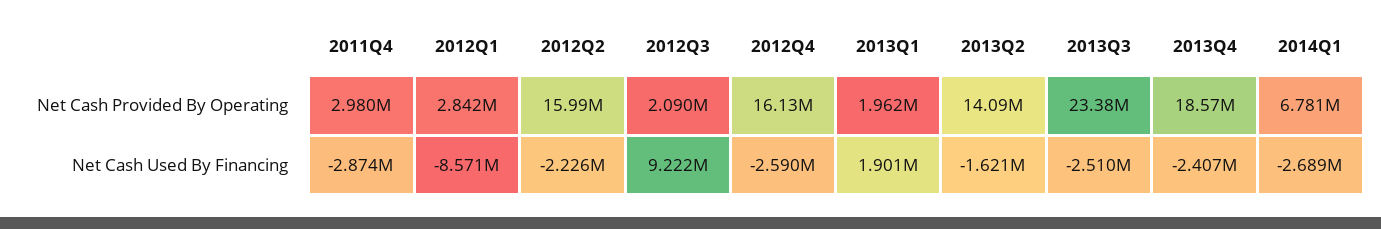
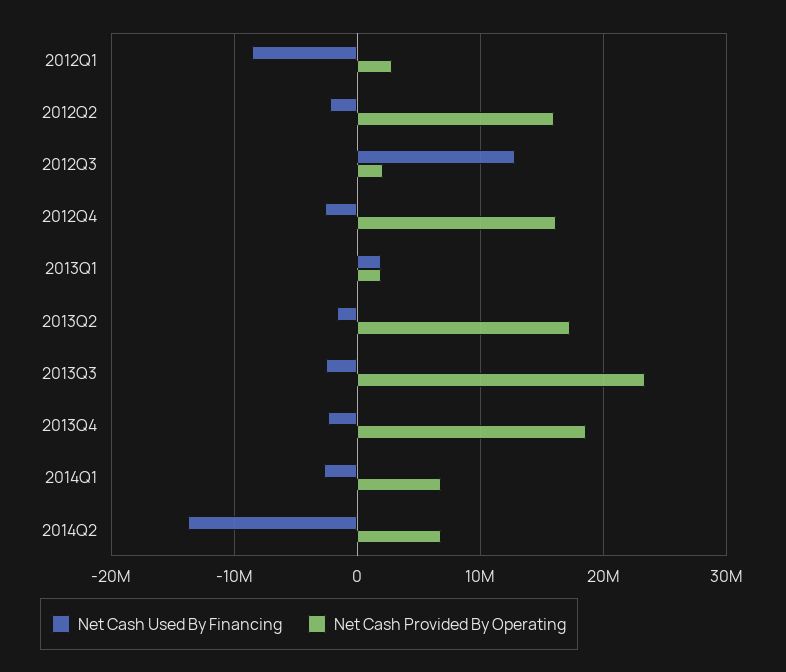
Net Cash Provided By Operating, 2011Q4: 2980000 -> none
Net Cash Provided By Operating, 2013Q2: 14090000 -> 17000000
Net Cash Used By Financing, 2011Q4: -2874000 -> none
Net Cash Used By Financing, 2012Q3: 9222000 -> 13000000
Net Cash Used By Financing, 2014Q2: none -> -14000000
Net Cash Provided By Operating, 2014Q2: none -> 7000000

